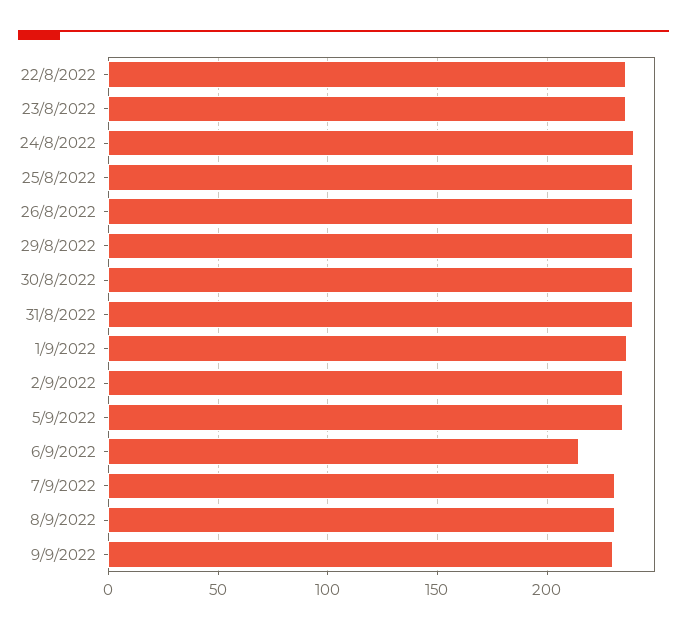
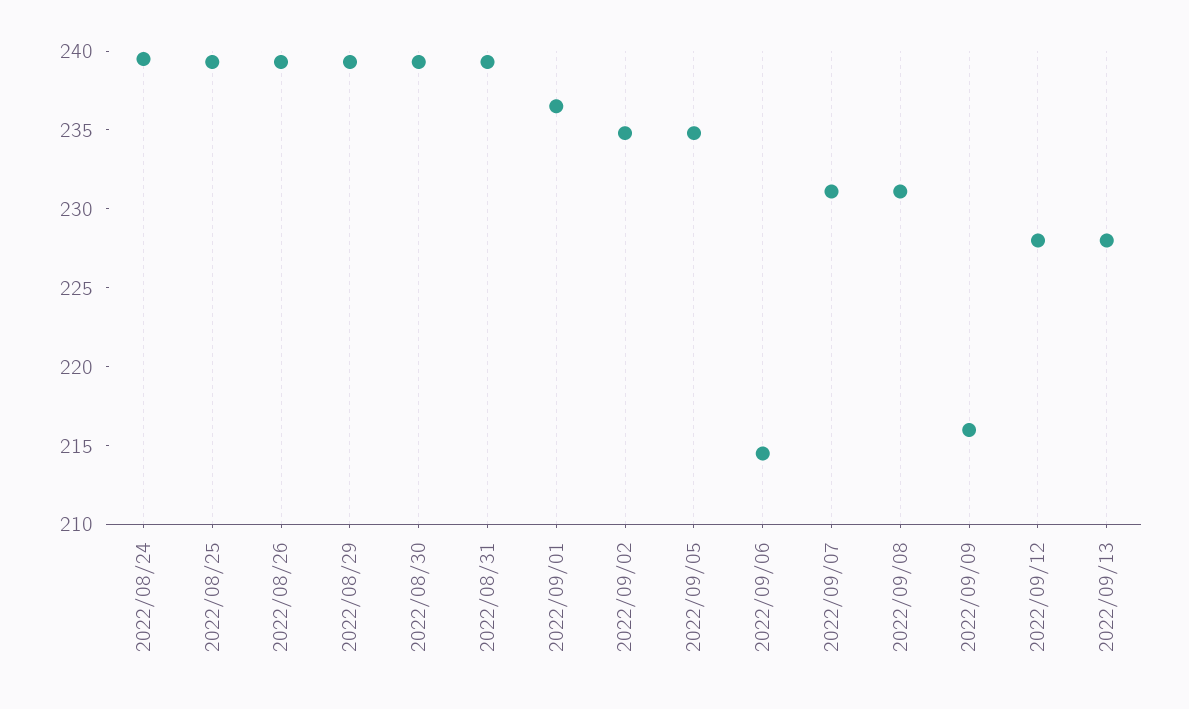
22/8/2022: 235 -> none
23/8/2022: 235 -> none
9/9/2022: 230 -> 216
2022/09/12: none -> 228
2022/09/13: none -> 228

